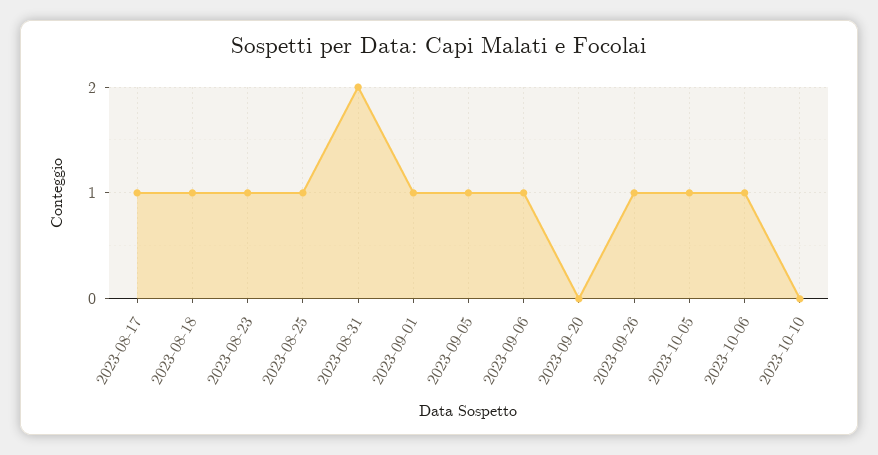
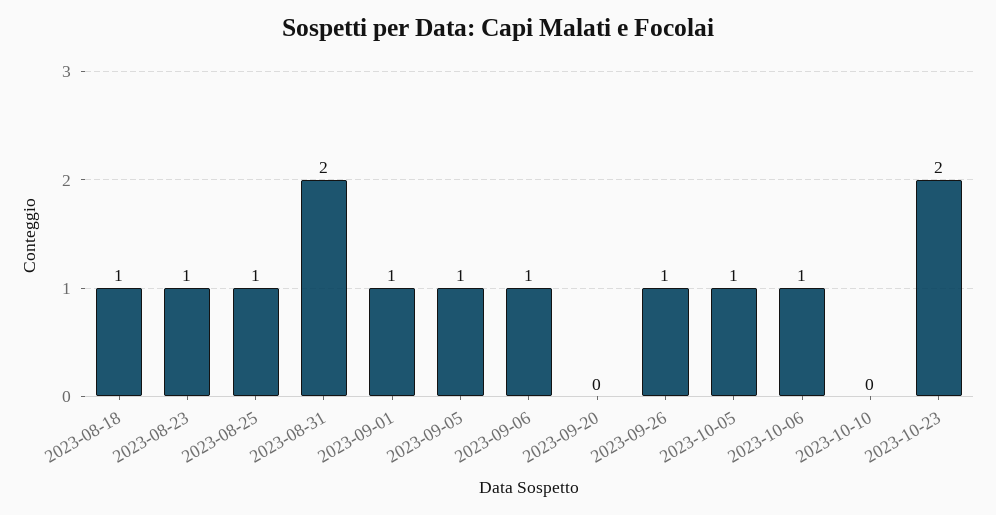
2023-08-17: 1 -> none
2023-10-23: none -> 2

